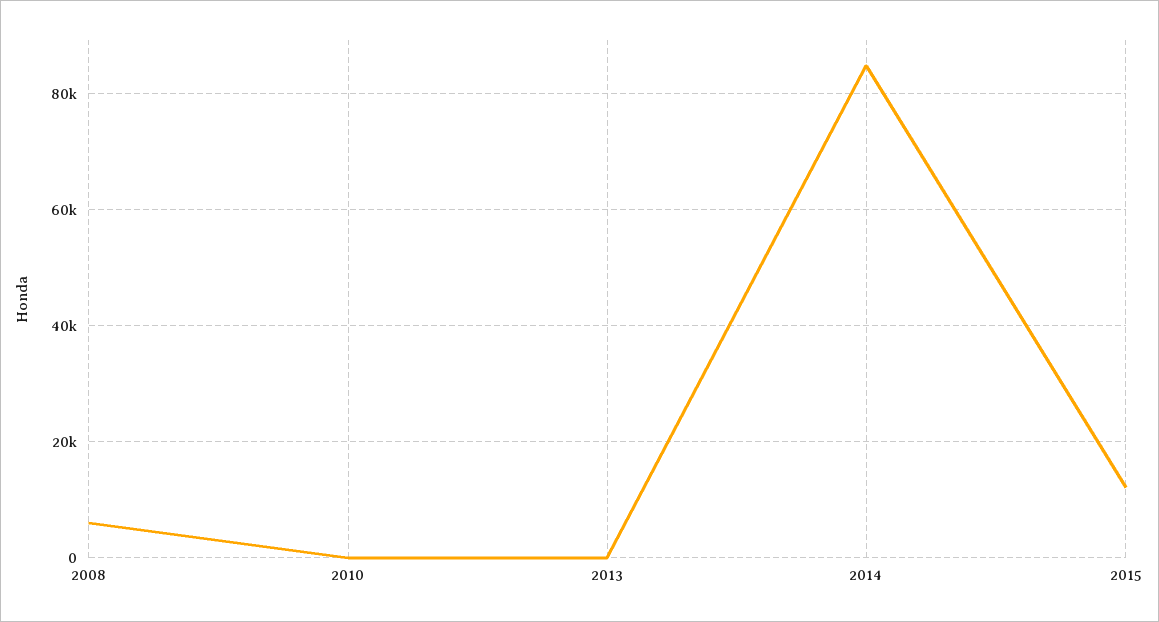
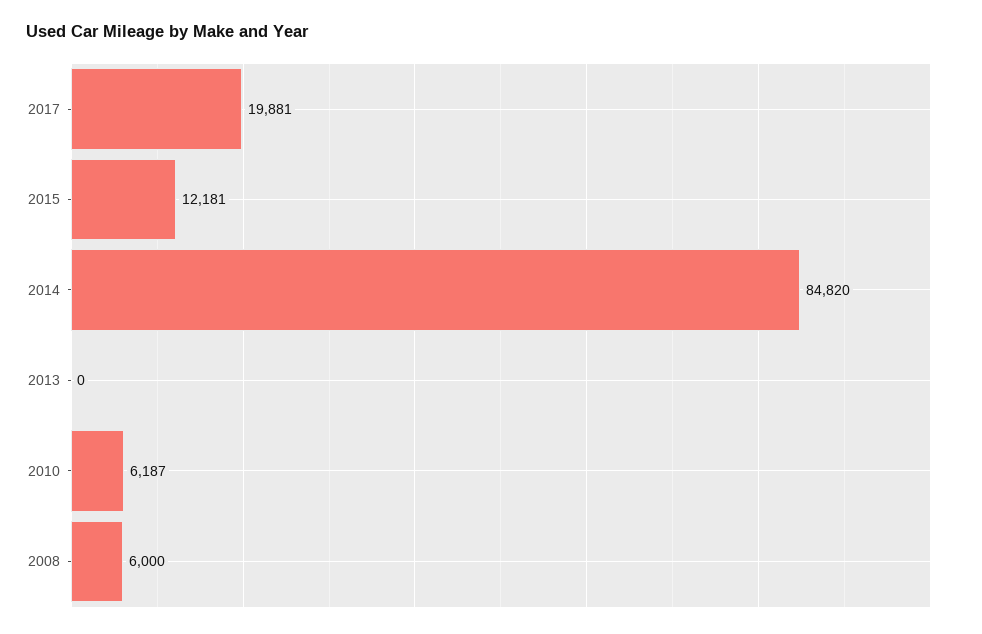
2010: 0 -> 6187
2017: none -> 19881

